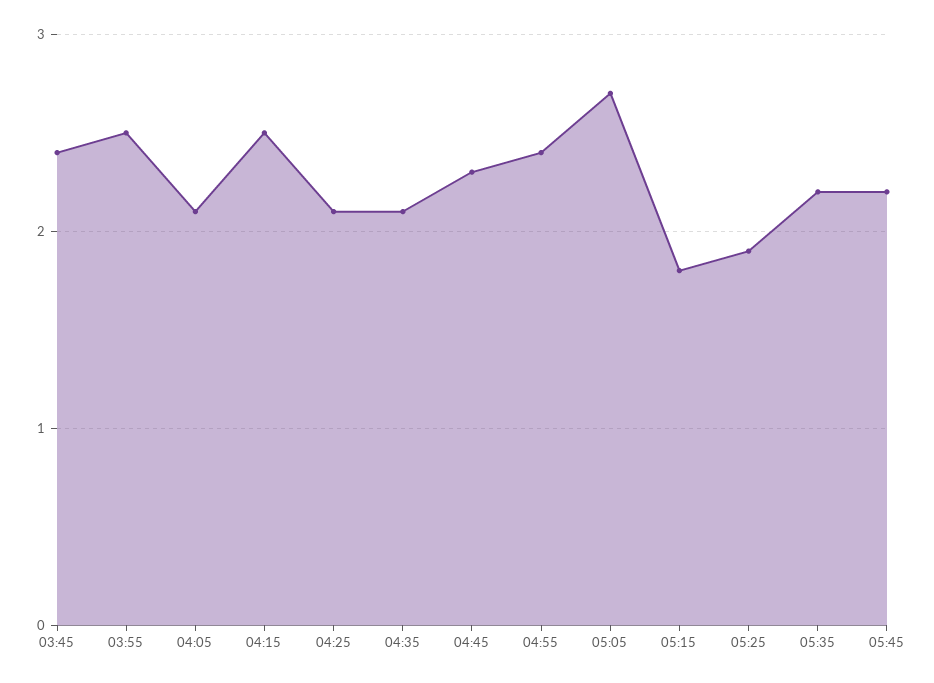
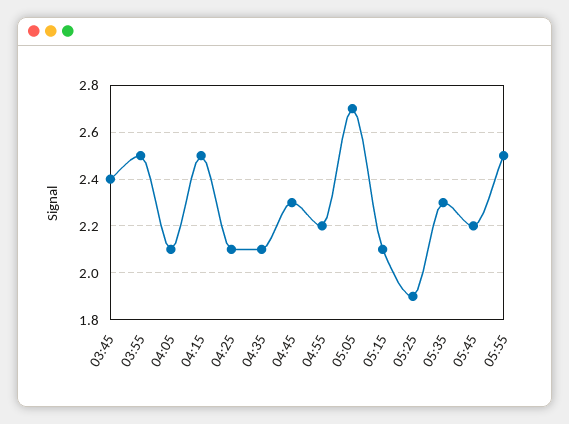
04:55: 2.4 -> 2.2
05:15: 1.8 -> 2.1
05:35: 2.2 -> 2.3
05:55: none -> 2.5

